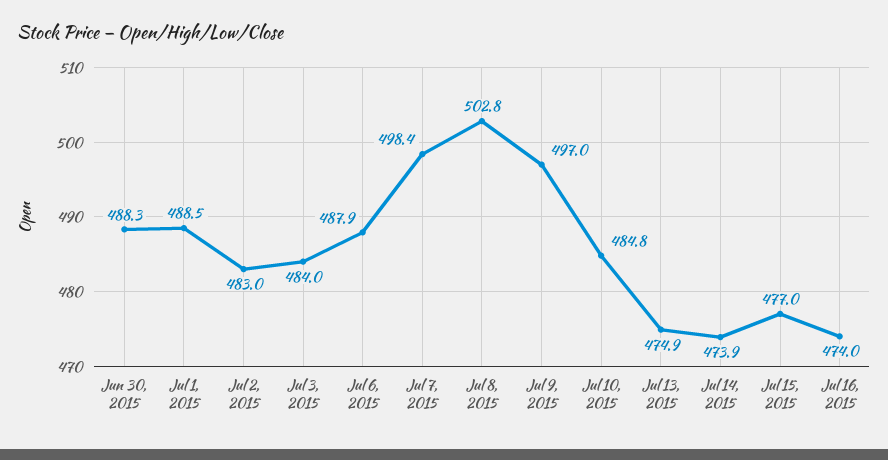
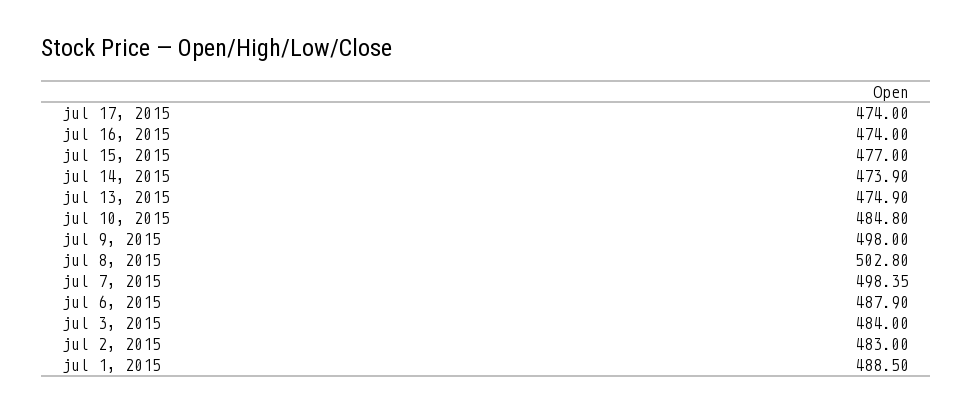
Jun 30, 2015: 488.3 -> none
Jul 9, 2015: 497 -> 498
jul 17, 2015: none -> 474

